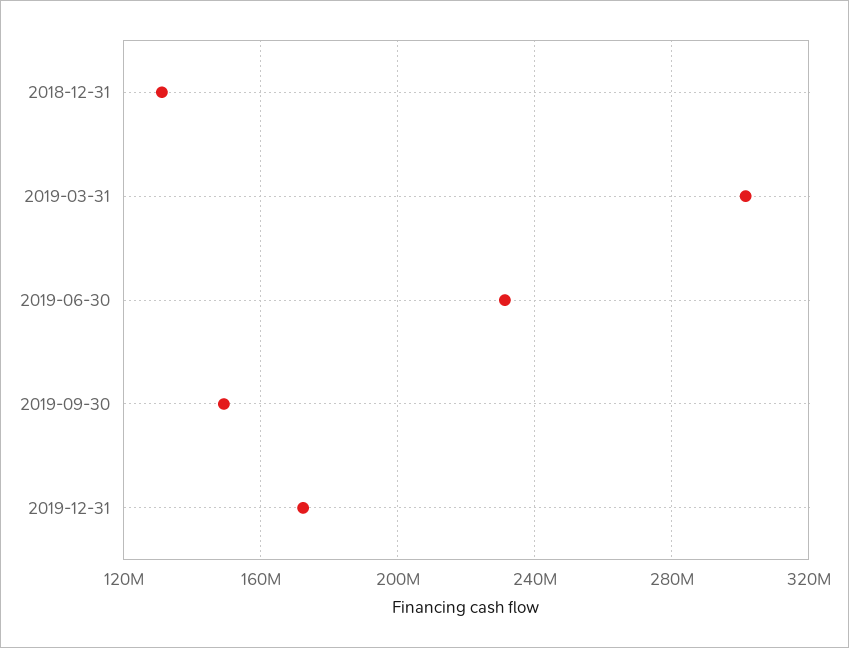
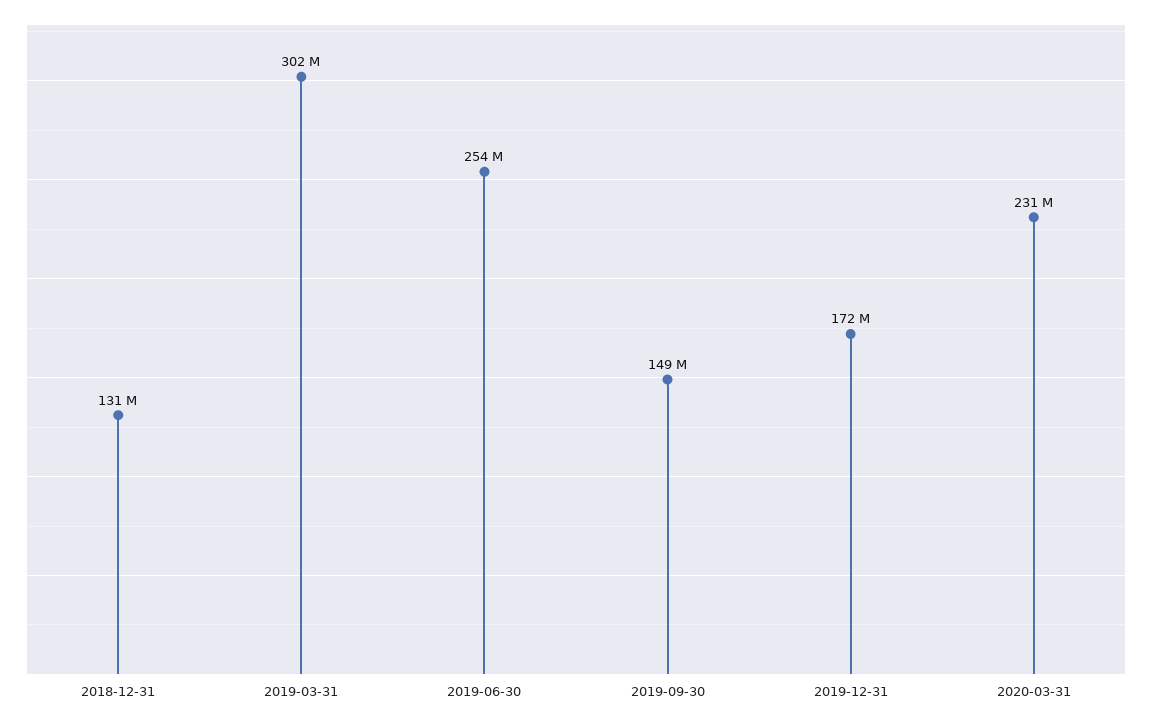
2019-06-30: 230000000 -> 254000000
2020-03-31: none -> 231000000

